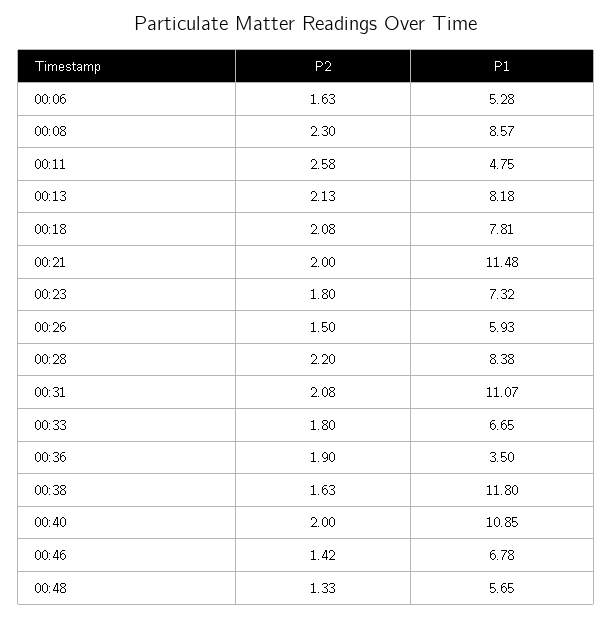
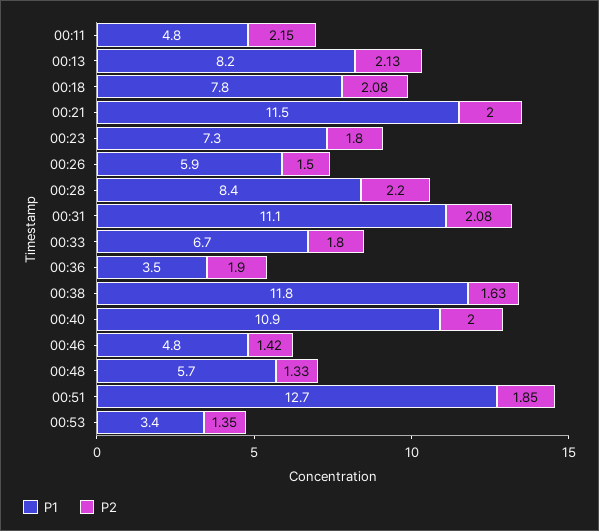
P2, 00:06: 1.63 -> none
P1, 00:06: 5.28 -> none
P2, 00:08: 2.3 -> none
P1, 00:08: 8.57 -> none
P2, 00:11: 2.58 -> 2.15
P1, 00:46: 6.78 -> 4.8
P1, 00:51: none -> 12.7
P2, 00:51: none -> 1.85
P1, 00:53: none -> 3.4
P2, 00:53: none -> 1.35

